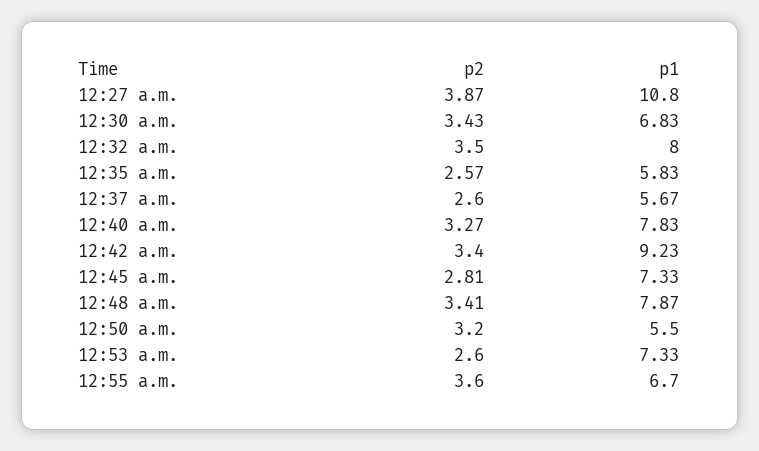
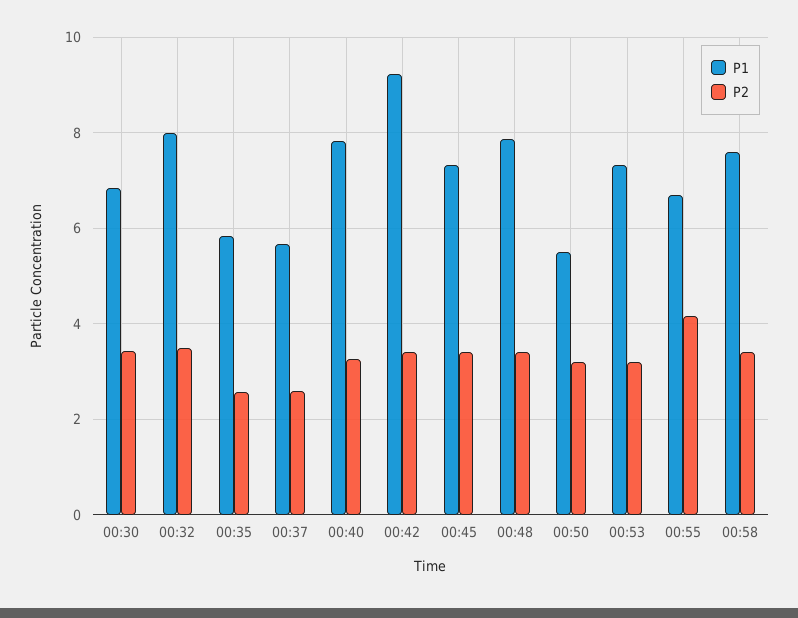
p2, 12:27 a.m.: 3.87 -> none
p1, 12:27 a.m.: 10.8 -> none
p2, 12:45 a.m.: 2.81 -> 3.4
p2, 12:53 a.m.: 2.6 -> 3.2
p2, 12:55 a.m.: 3.6 -> 4.2
p1, 00:58: none -> 7.6
p2, 00:58: none -> 3.4

